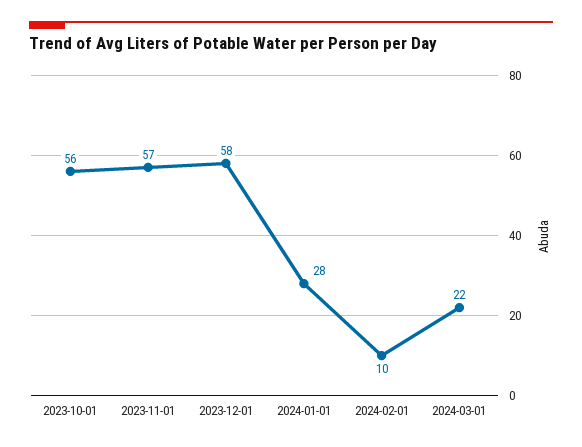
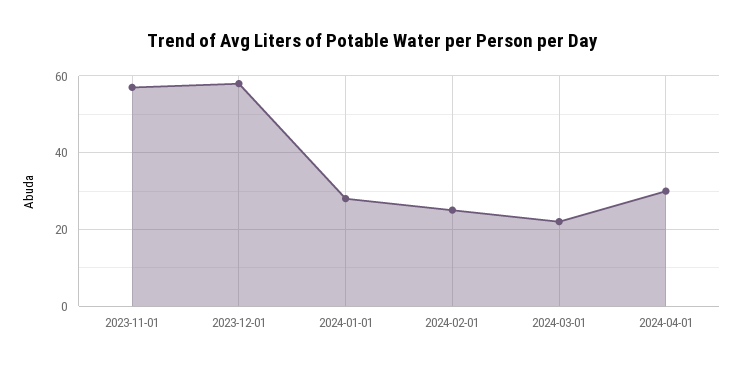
2023-10-01: 56 -> none
2024-02-01: 10 -> 25
2024-04-01: none -> 30

